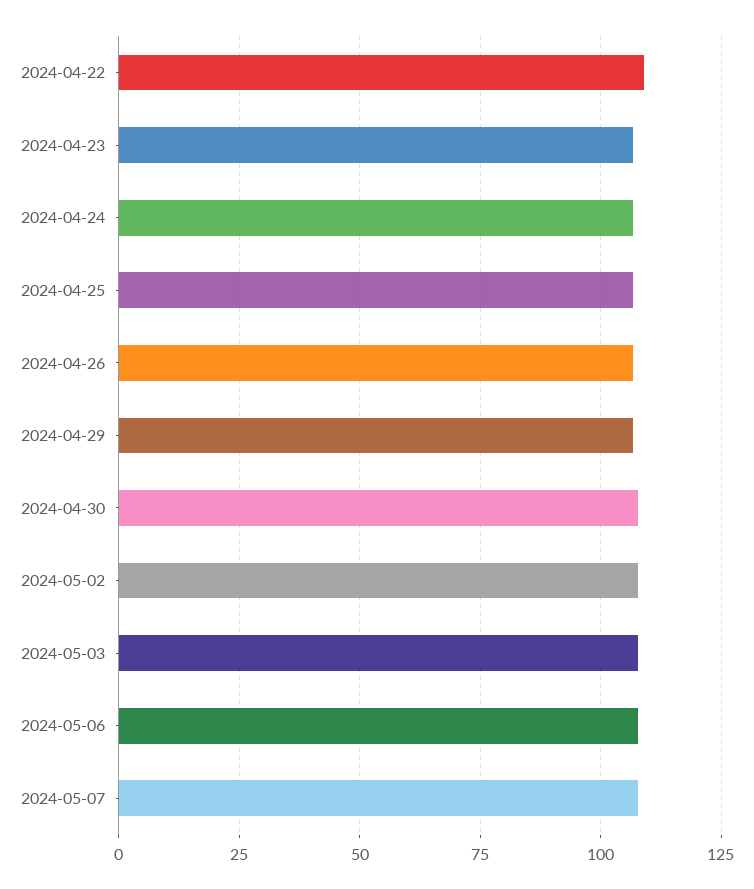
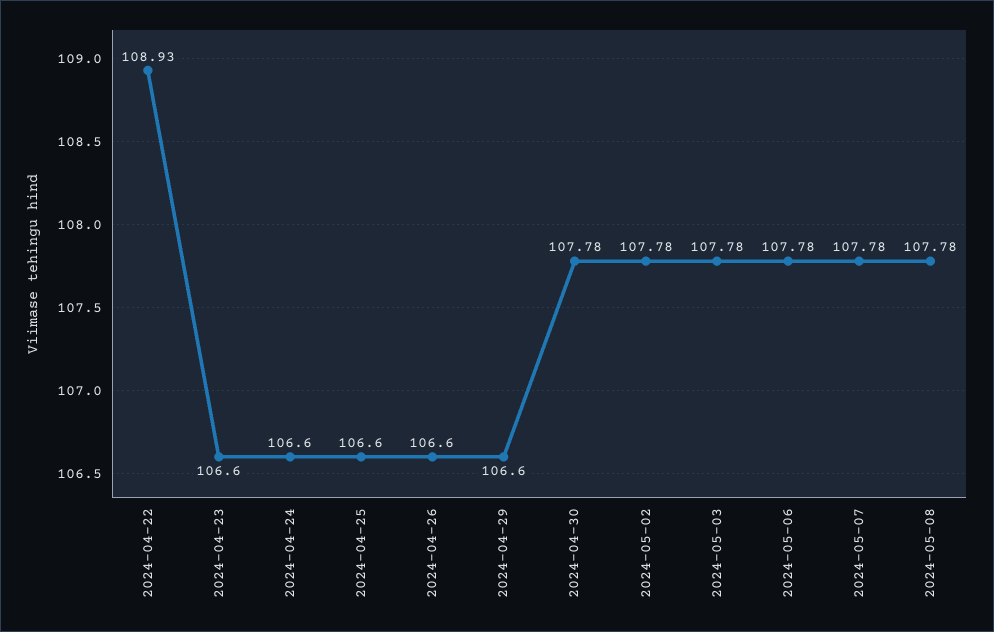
2024-05-08: none -> 107.78

